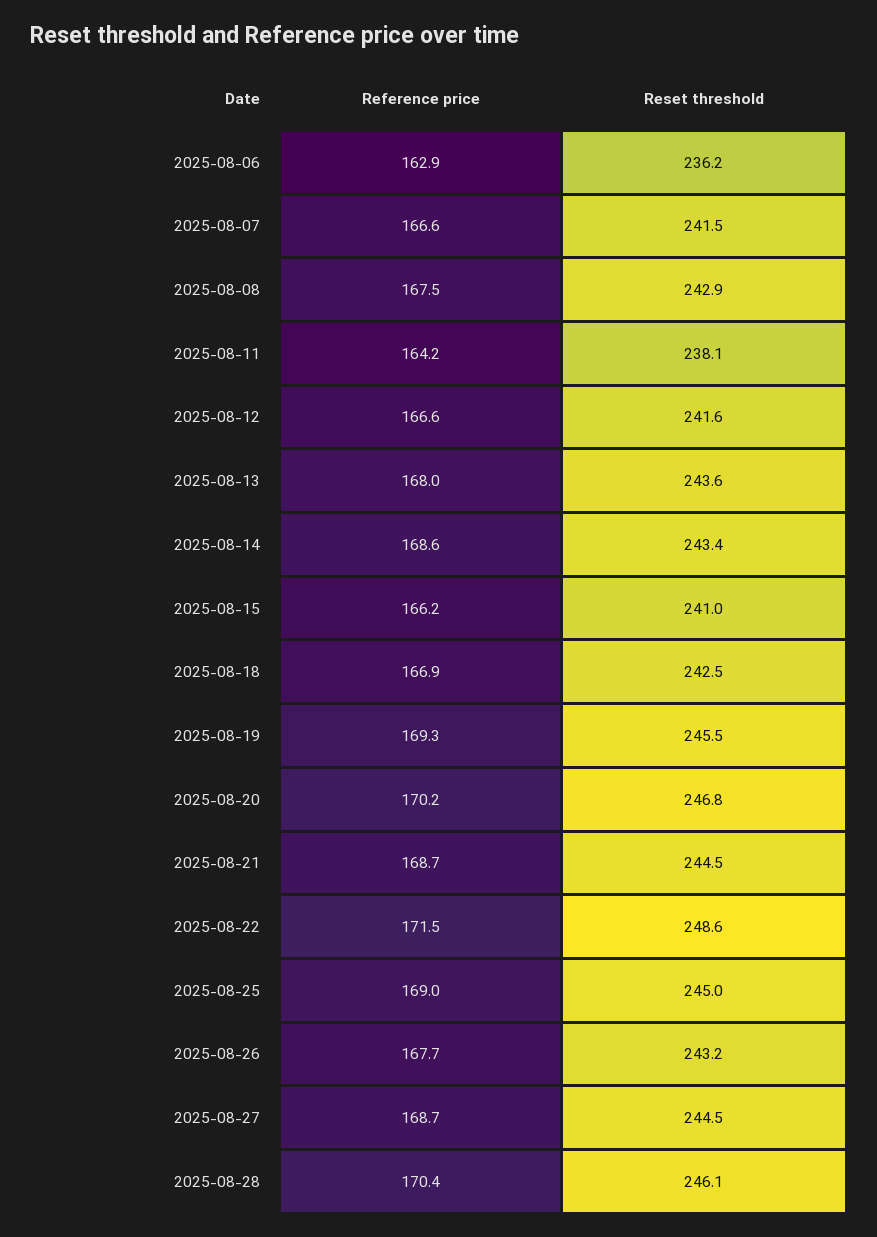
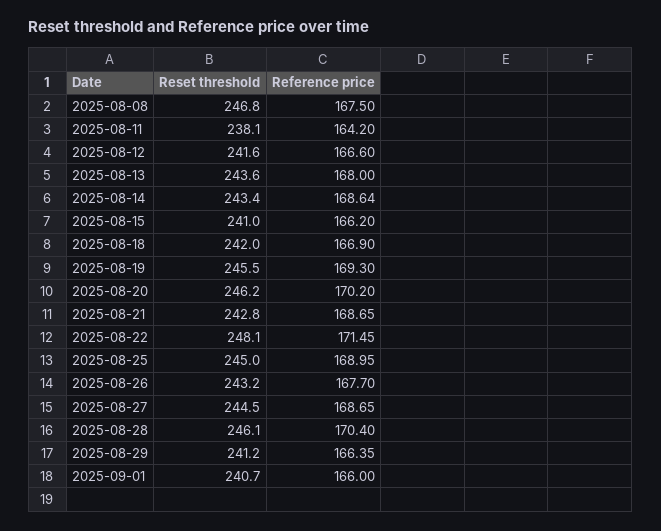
Reference price, 2025-08-06: 162.9 -> none
Reset threshold, 2025-08-06: 236.2 -> none
Reference price, 2025-08-07: 166.6 -> none
Reset threshold, 2025-08-07: 241.5 -> none
Reset threshold, 2025-08-08: 242.9 -> 246.8
Reset threshold, 2025-08-18: 242.5 -> 242
Reset threshold, 2025-08-20: 246.8 -> 246.2
Reset threshold, 2025-08-21: 244.5 -> 242.8
Reset threshold, 2025-08-22: 248.6 -> 248.1
Reset threshold, 2025-08-29: none -> 241.2
Reference price, 2025-08-29: none -> 166.35
Reset threshold, 2025-09-01: none -> 240.7
Reference price, 2025-09-01: none -> 166

